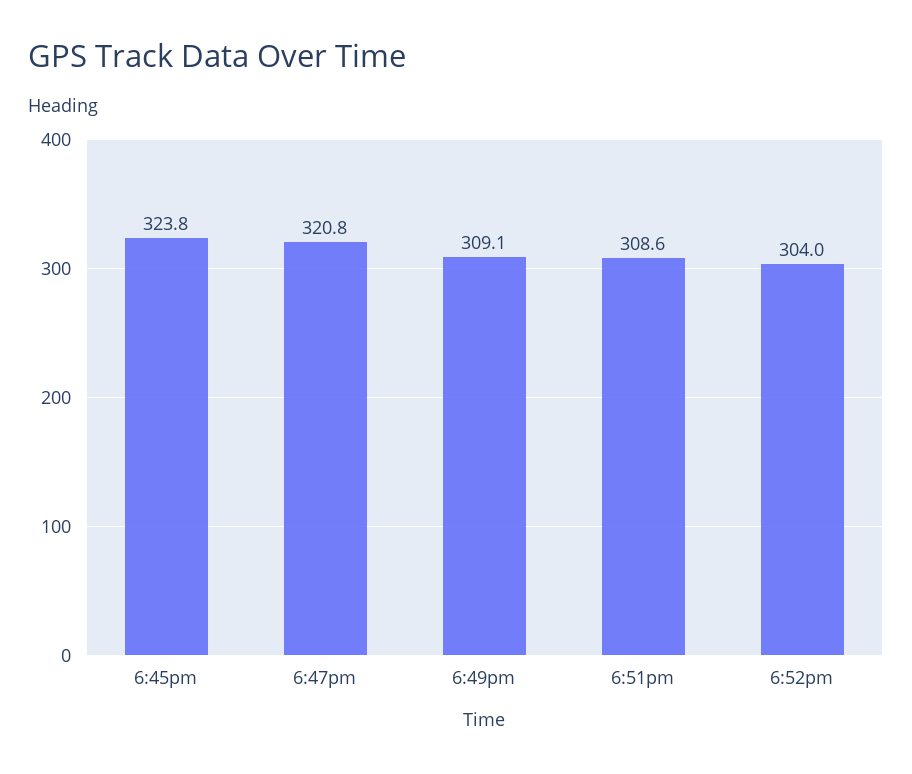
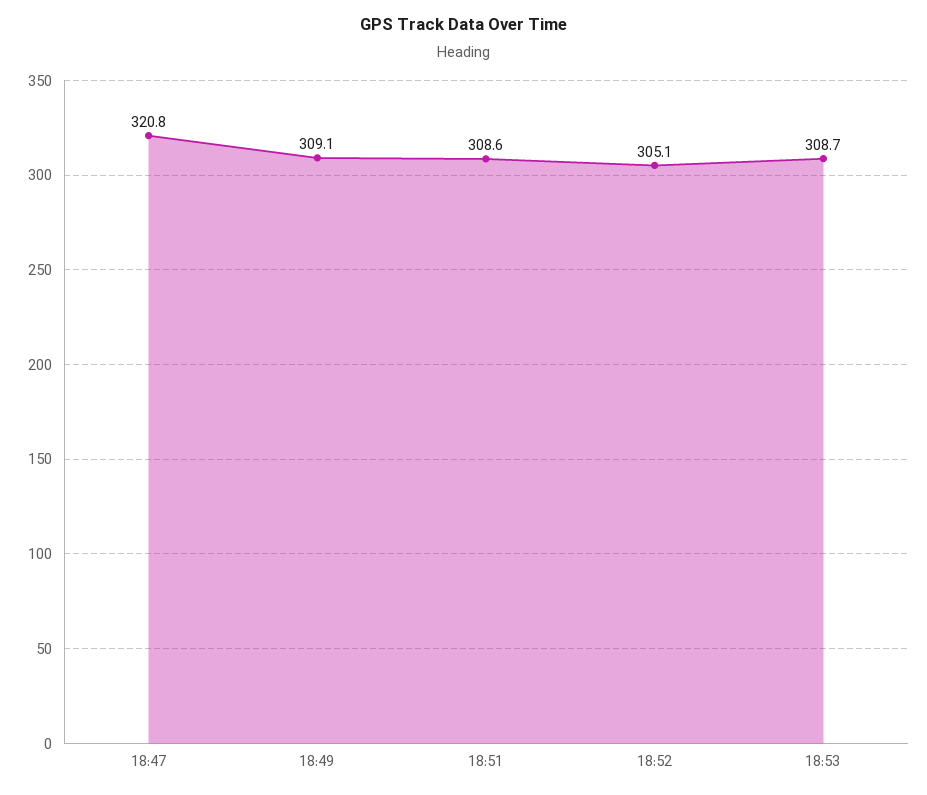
6:45pm: 323.8 -> none
6:52pm: 304 -> 305.1
18:53: none -> 308.7

